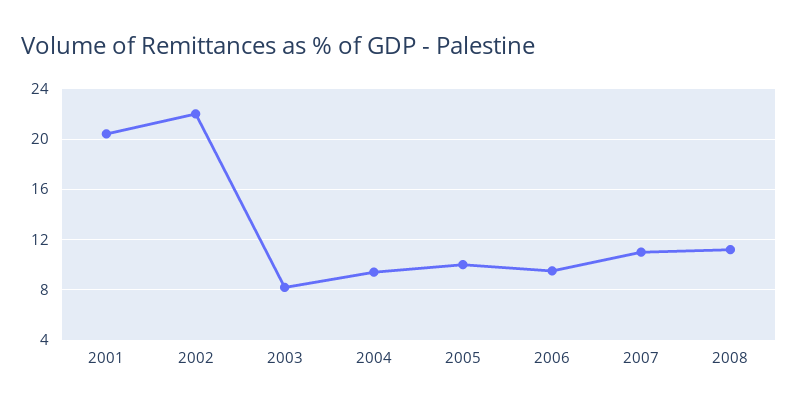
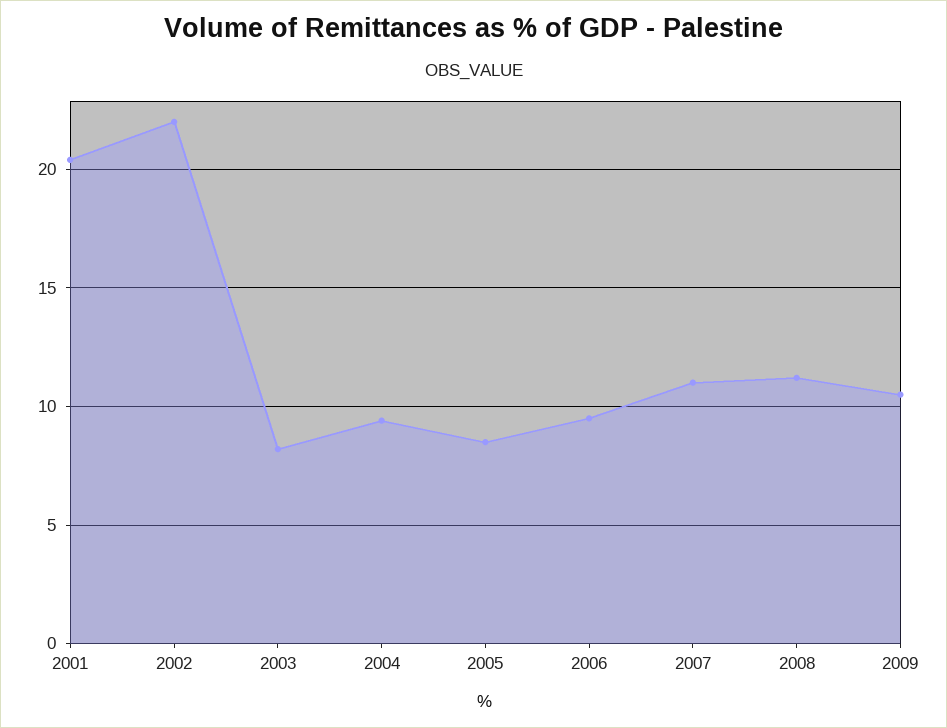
2005: 10 -> 8.5
2009: none -> 10.5

